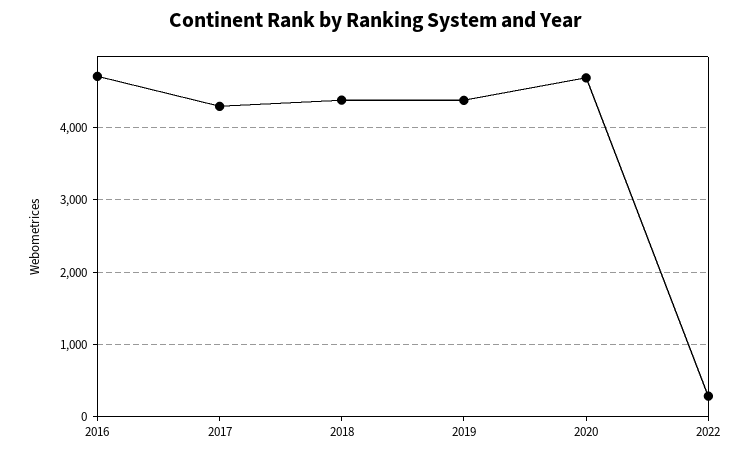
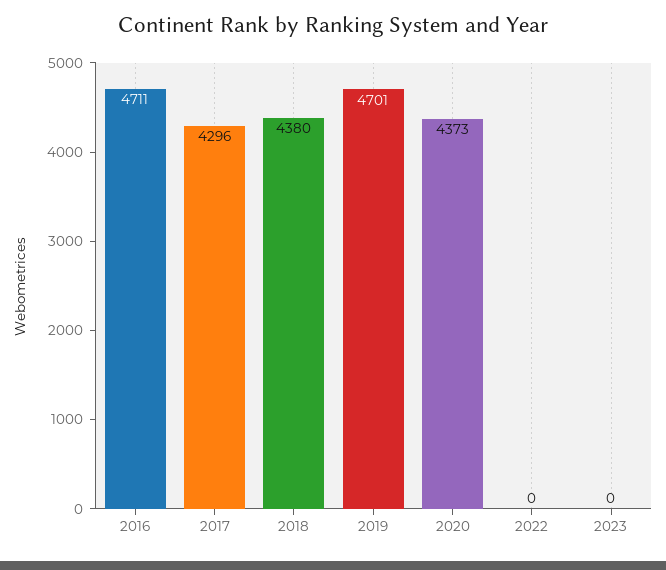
2019: 4400 -> 4701
2020: 4700 -> 4373
2022: 300 -> 0
2023: none -> 0

